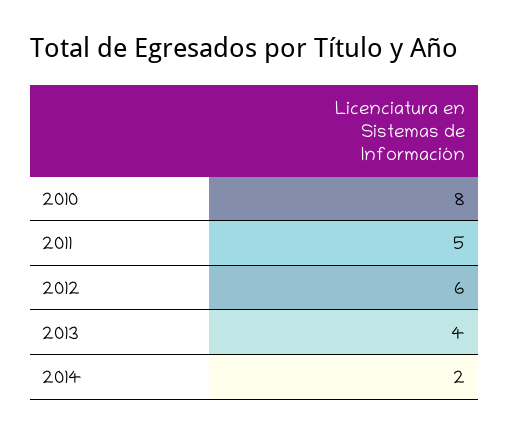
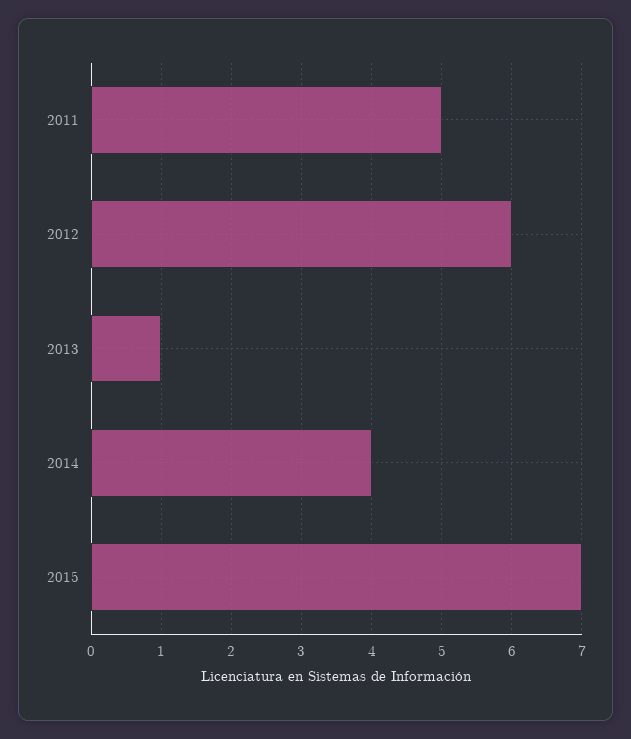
2010: 8 -> none
2013: 4 -> 1
2014: 2 -> 4
2015: none -> 7

